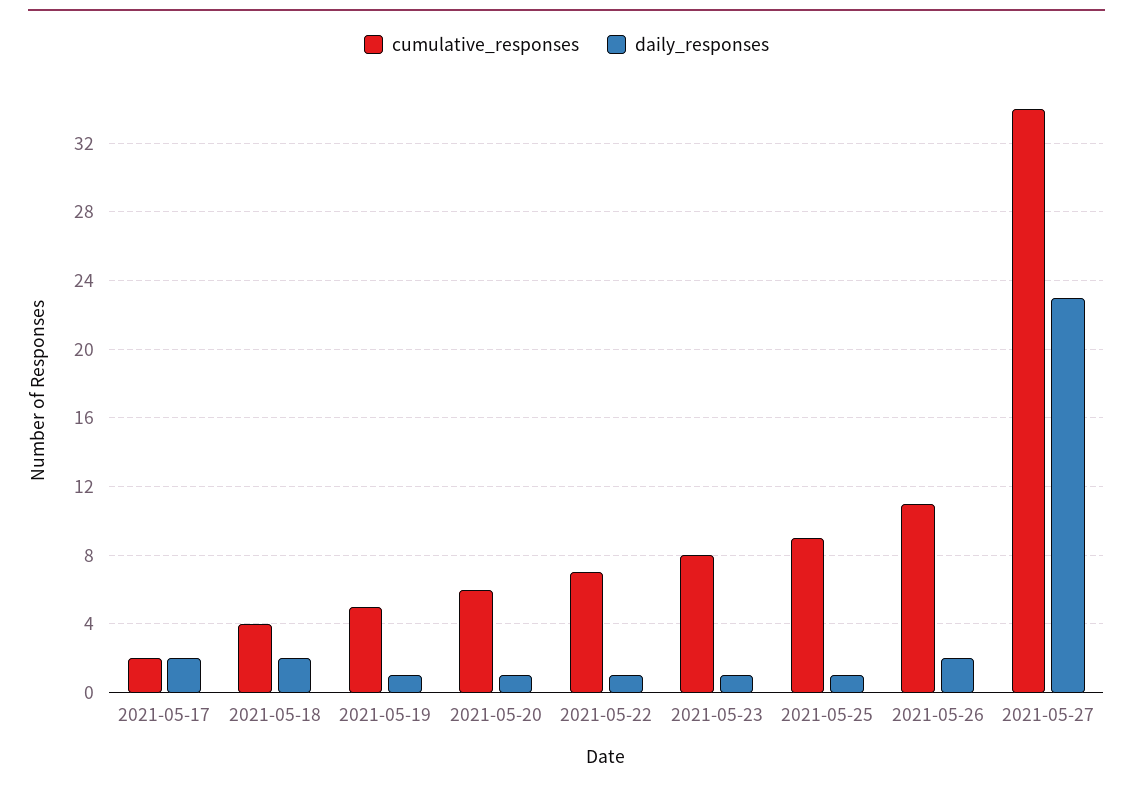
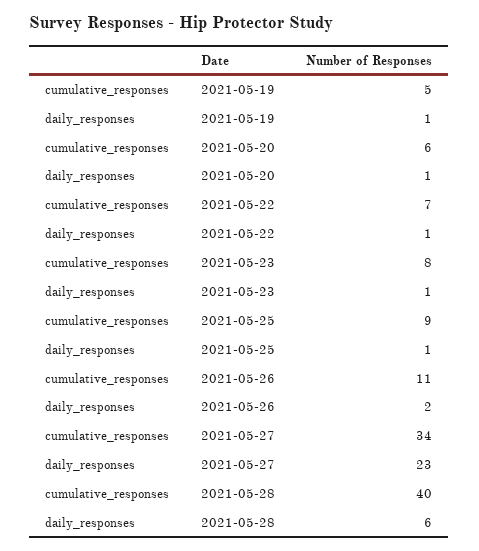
cumulative_responses, 2021-05-17: 2 -> none
daily_responses, 2021-05-17: 2 -> none
cumulative_responses, 2021-05-18: 4 -> none
daily_responses, 2021-05-18: 2 -> none
cumulative_responses, 2021-05-28: none -> 40
daily_responses, 2021-05-28: none -> 6

